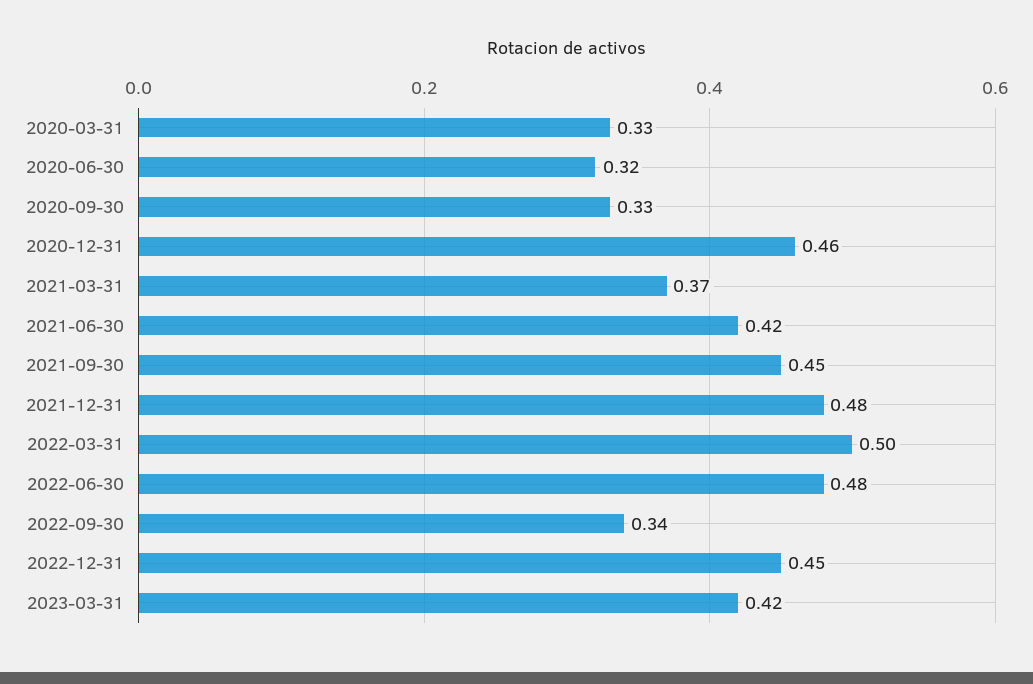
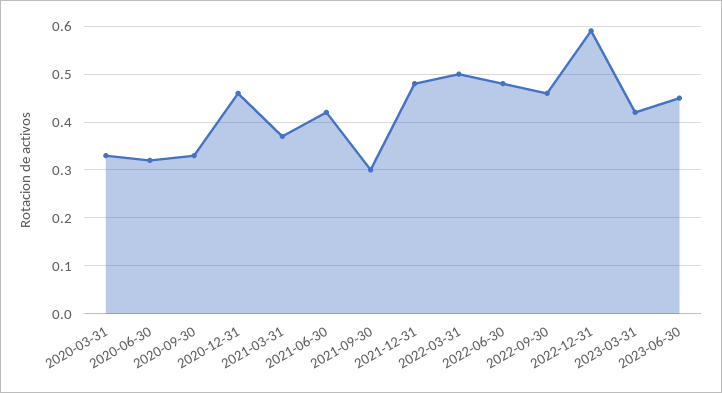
2021-09-30: 0.45 -> 0.3
2022-09-30: 0.34 -> 0.45
2022-12-31: 0.45 -> 0.6
2023-06-30: none -> 0.45

